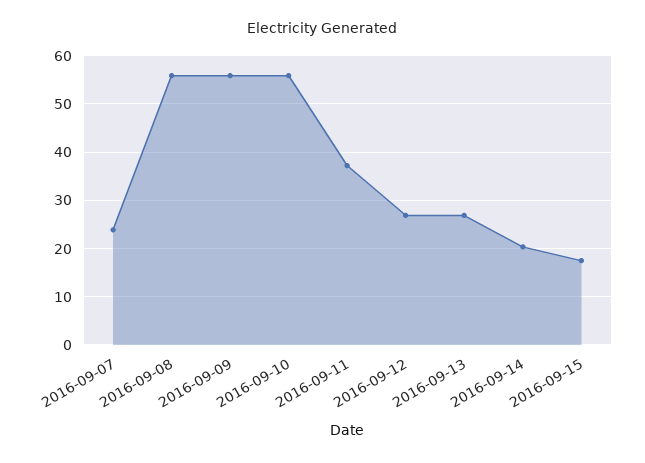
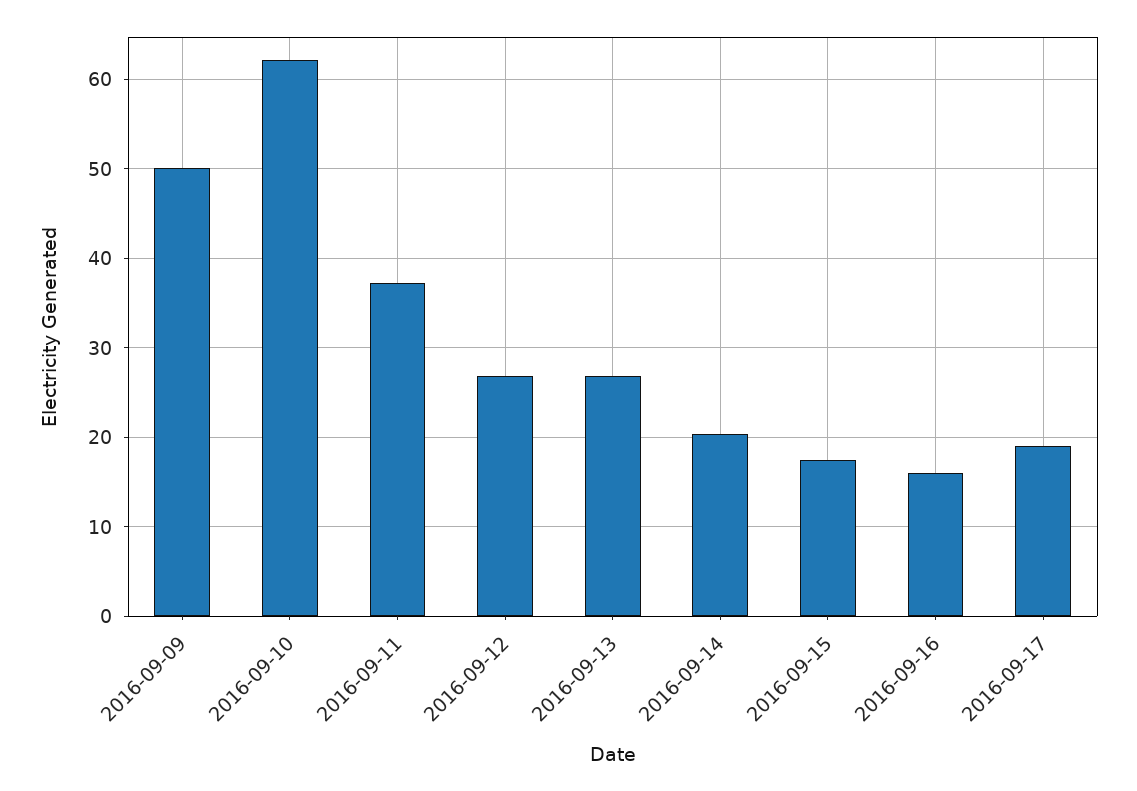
2016-09-07: 24 -> none
2016-09-08: 56 -> none
2016-09-09: 56 -> 50
2016-09-10: 56 -> 62
2016-09-16: none -> 16
2016-09-17: none -> 19

